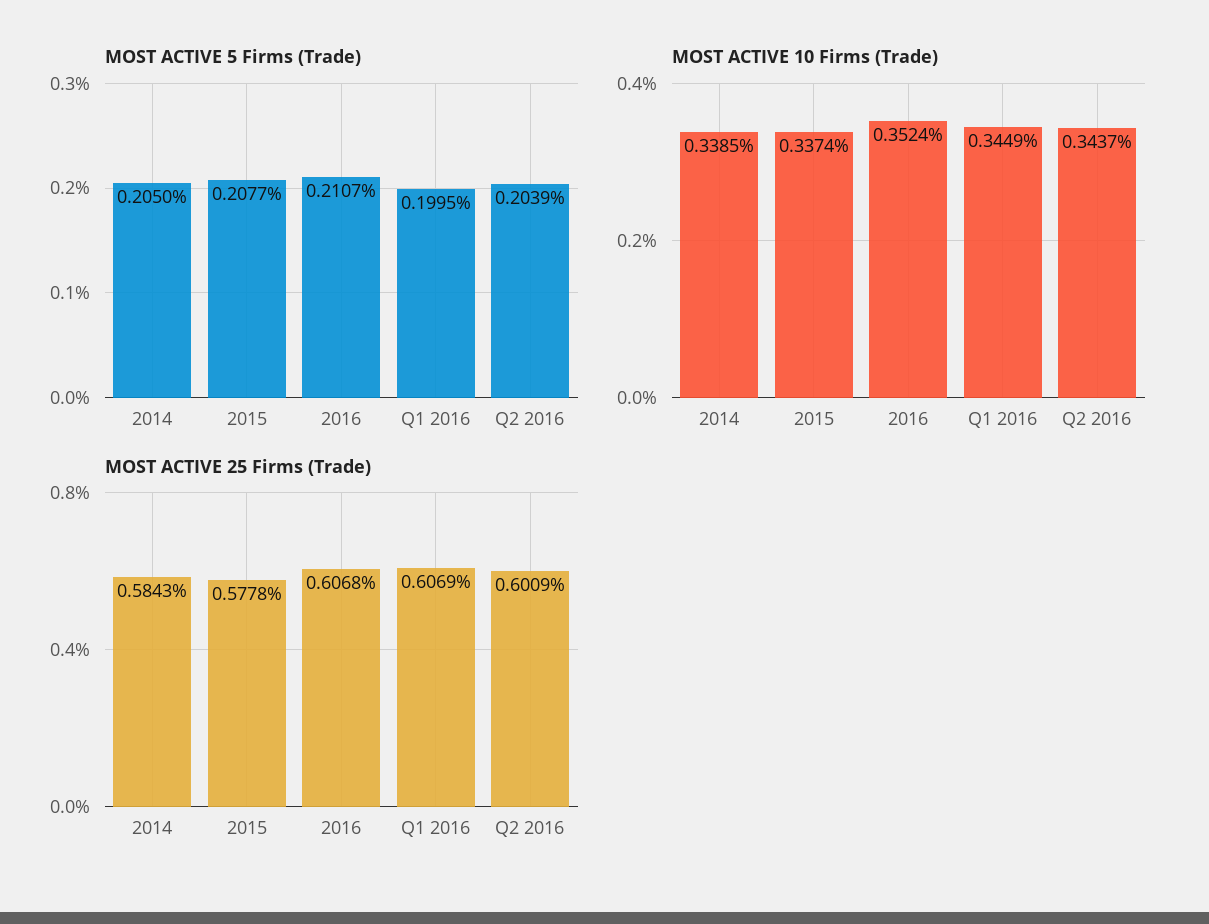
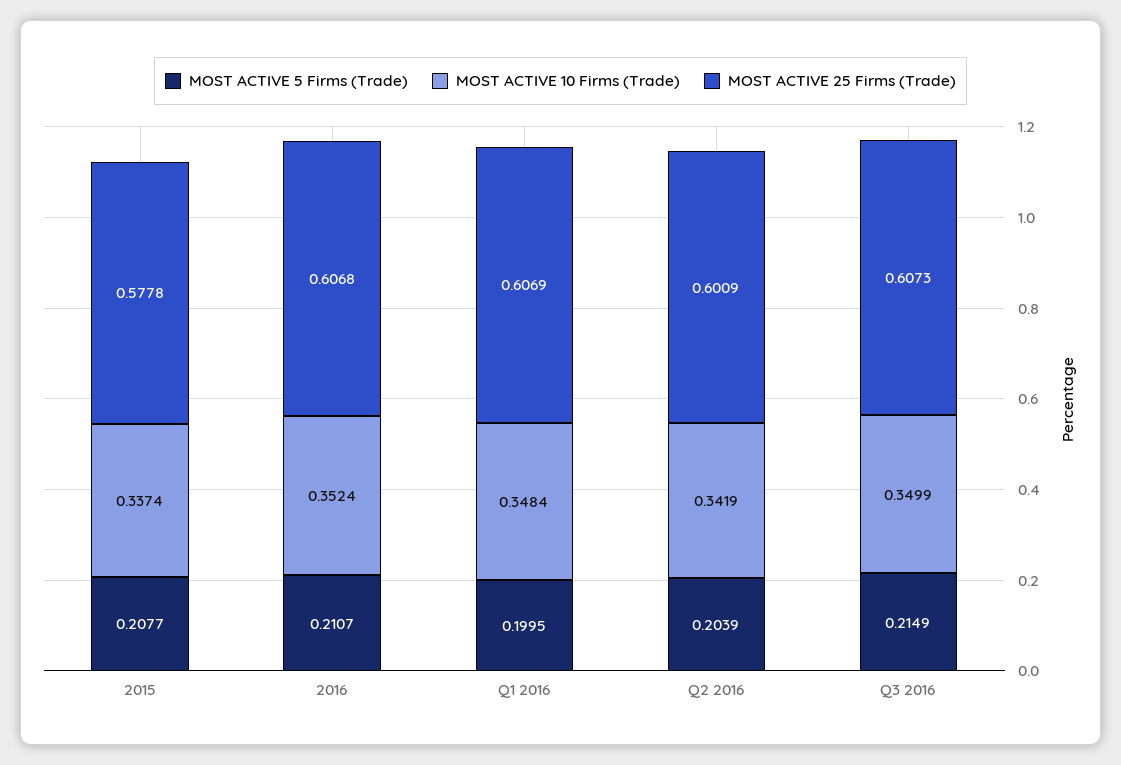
MOST ACTIVE 5 Firms (Trade), 2014: 0.205 -> none
MOST ACTIVE 10 Firms (Trade), 2014: 0.3385 -> none
MOST ACTIVE 10 Firms (Trade), Q1 2016: 0.3449 -> 0.3484
MOST ACTIVE 10 Firms (Trade), Q2 2016: 0.3437 -> 0.3419
MOST ACTIVE 25 Firms (Trade), 2014: 0.5843 -> none
MOST ACTIVE 5 Firms (Trade), Q3 2016: none -> 0.2149
MOST ACTIVE 10 Firms (Trade), Q3 2016: none -> 0.3499
MOST ACTIVE 25 Firms (Trade), Q3 2016: none -> 0.6073

